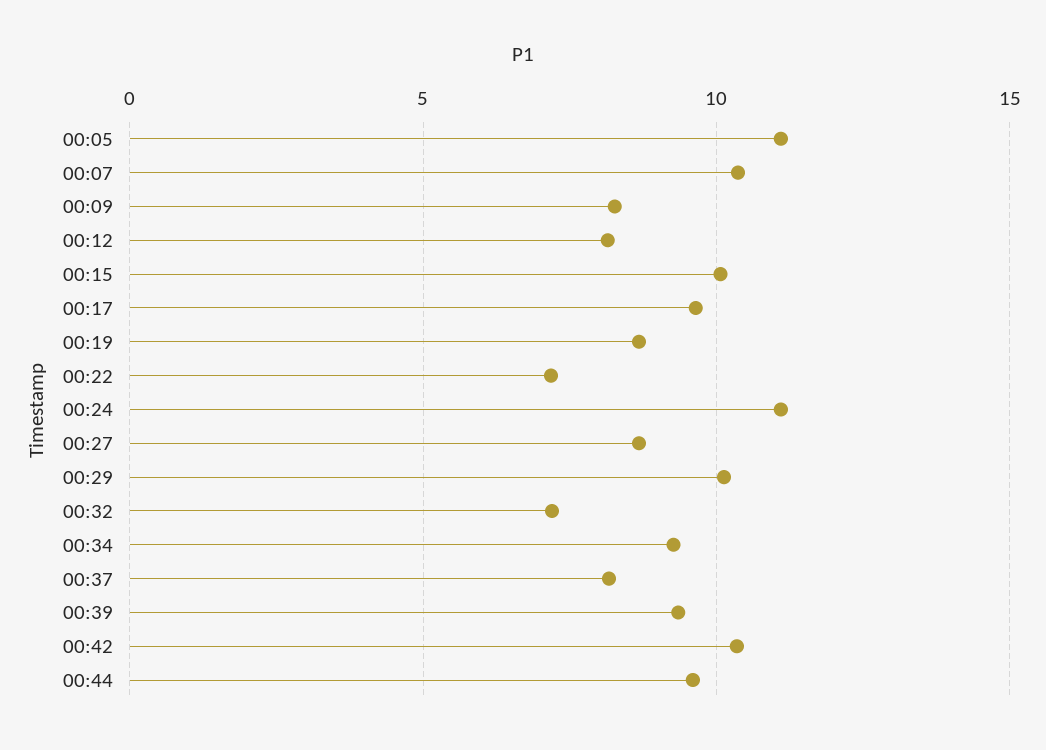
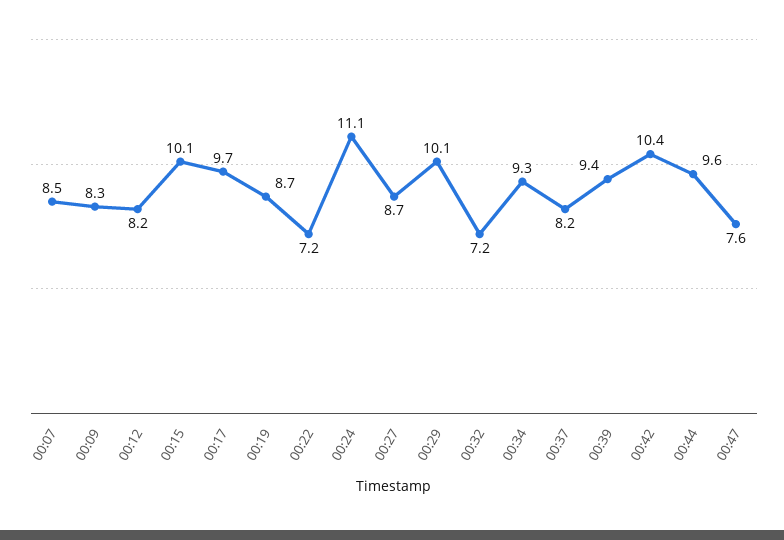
00:05: 11 -> none
00:07: 10.5 -> 8.5
00:47: none -> 7.6

